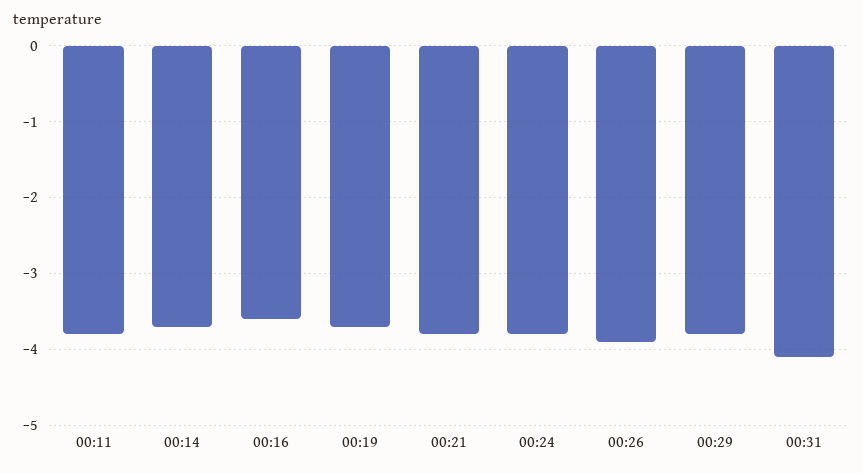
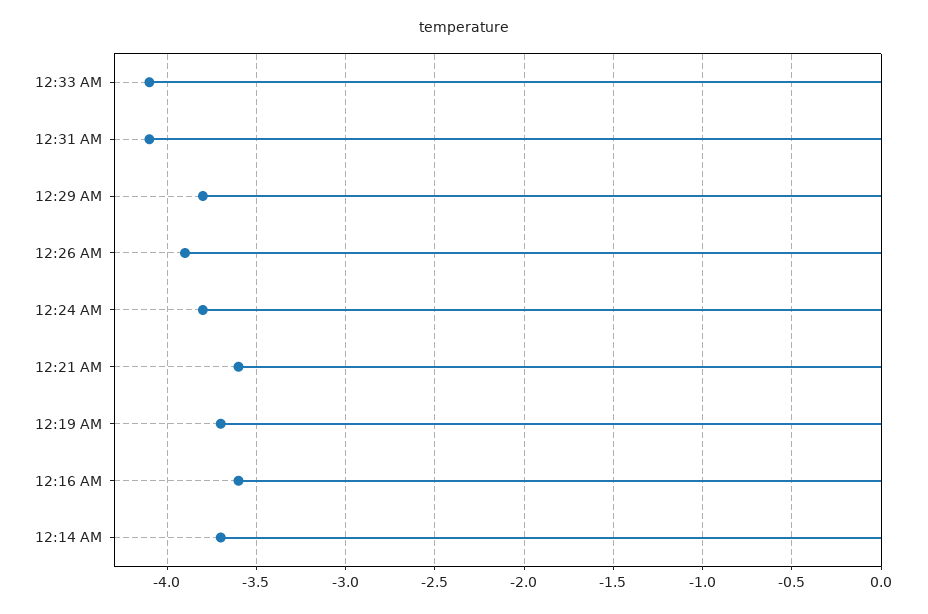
00:11: -3.8 -> none
00:21: -3.8 -> -3.6
12:33 AM: none -> -4.1

